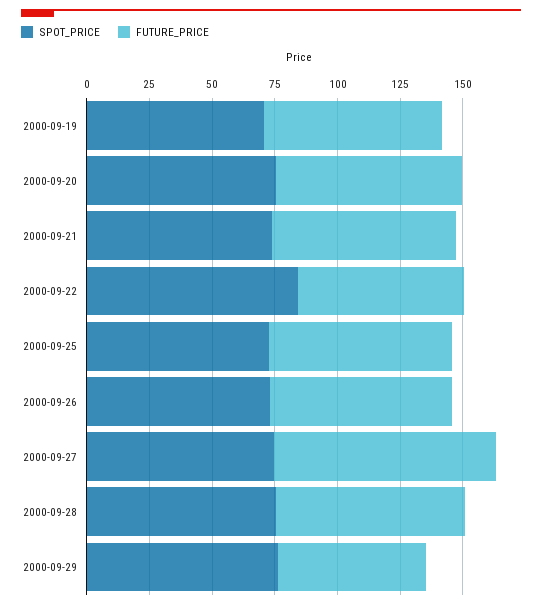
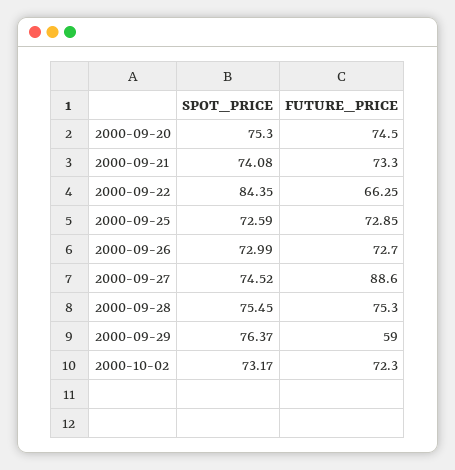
SPOT_PRICE, 2000-09-19: 70 -> none
FUTURE_PRICE, 2000-09-19: 70 -> none
SPOT_PRICE, 2000-10-02: none -> 73.17
FUTURE_PRICE, 2000-10-02: none -> 72.3

